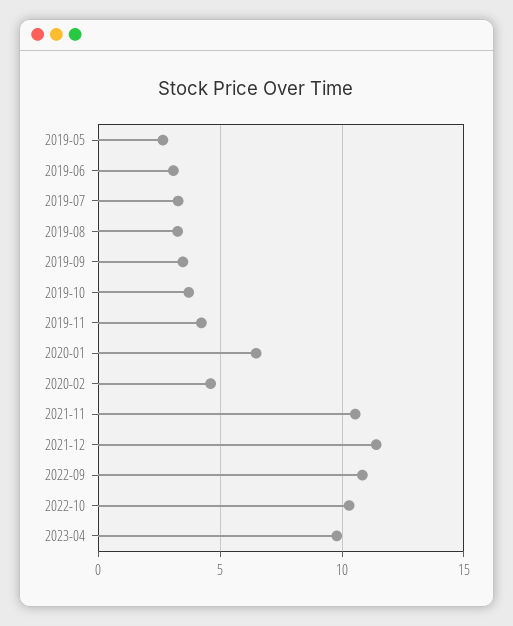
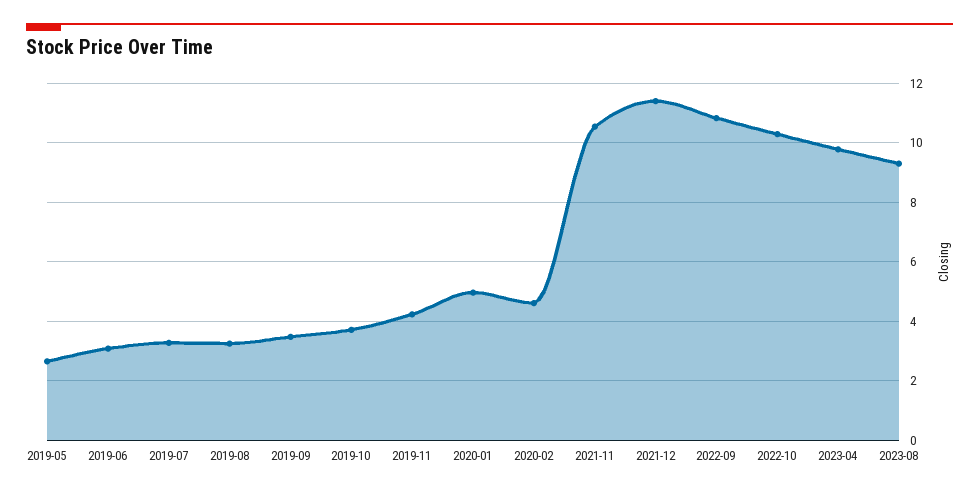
2020-01: 6.5 -> 5
2023-08: none -> 9.25

